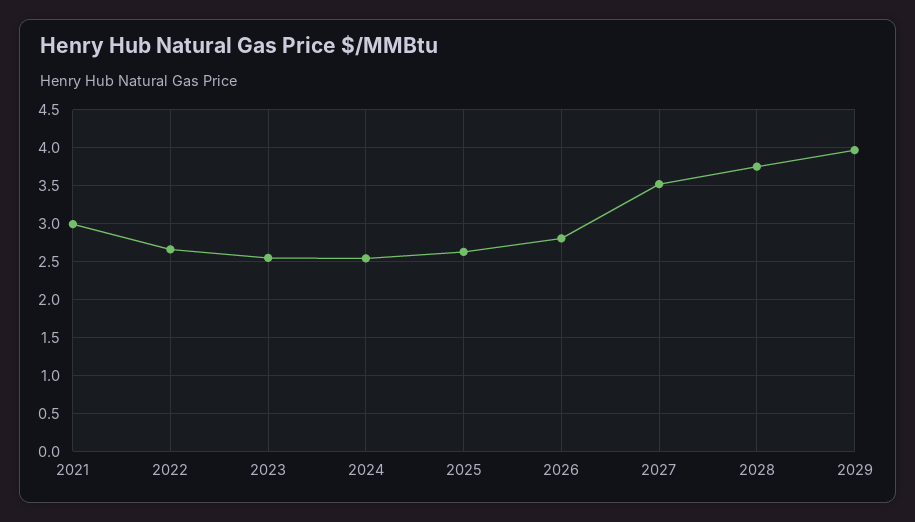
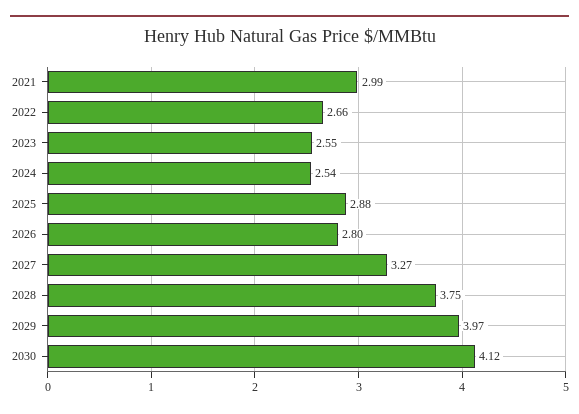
2025: 2.6 -> 2.88
2027: 3.5 -> 3.27
2030: none -> 4.12

